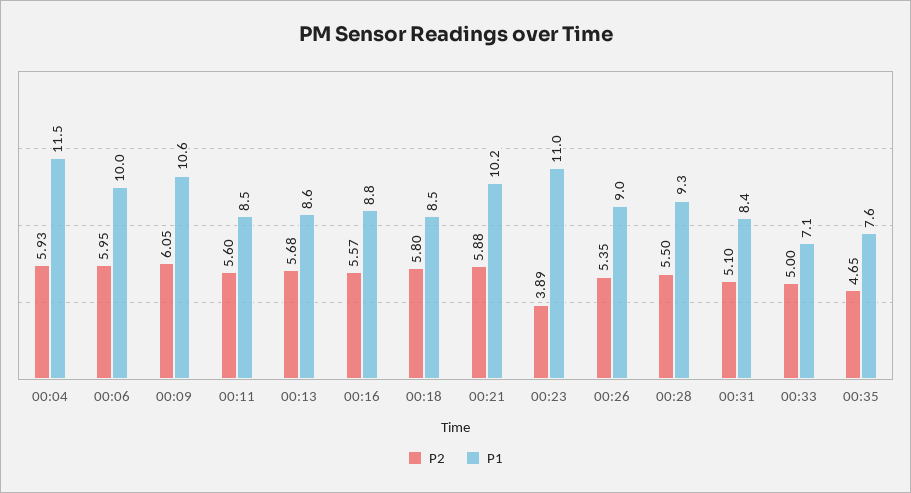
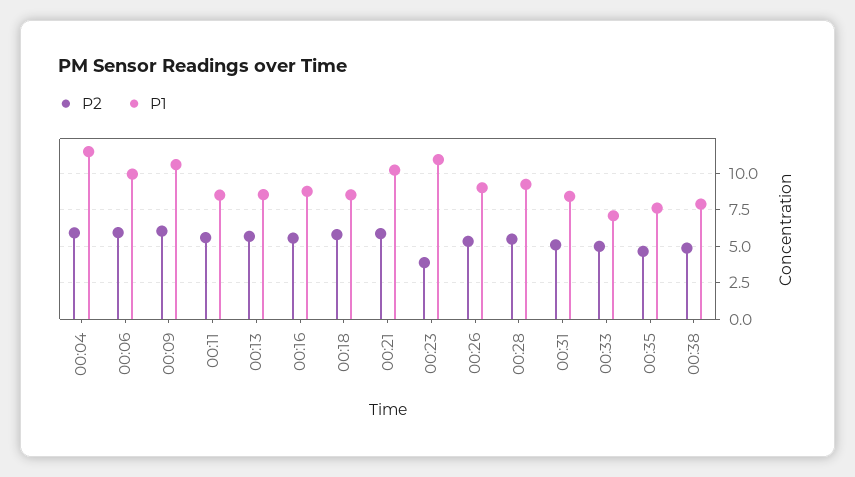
P2, 00:38: none -> 5
P1, 00:38: none -> 8

